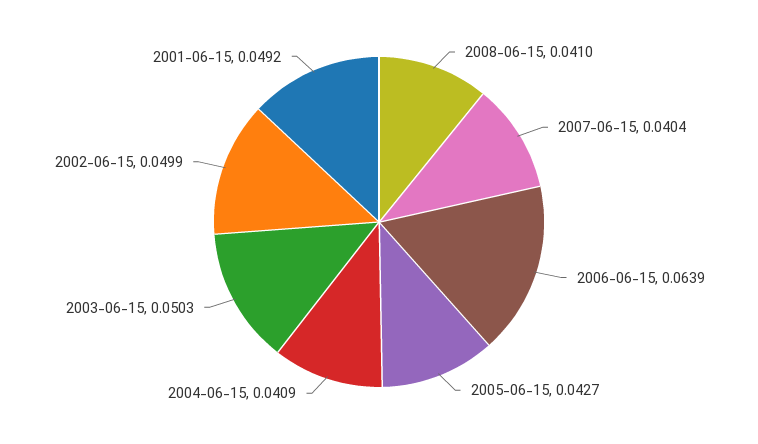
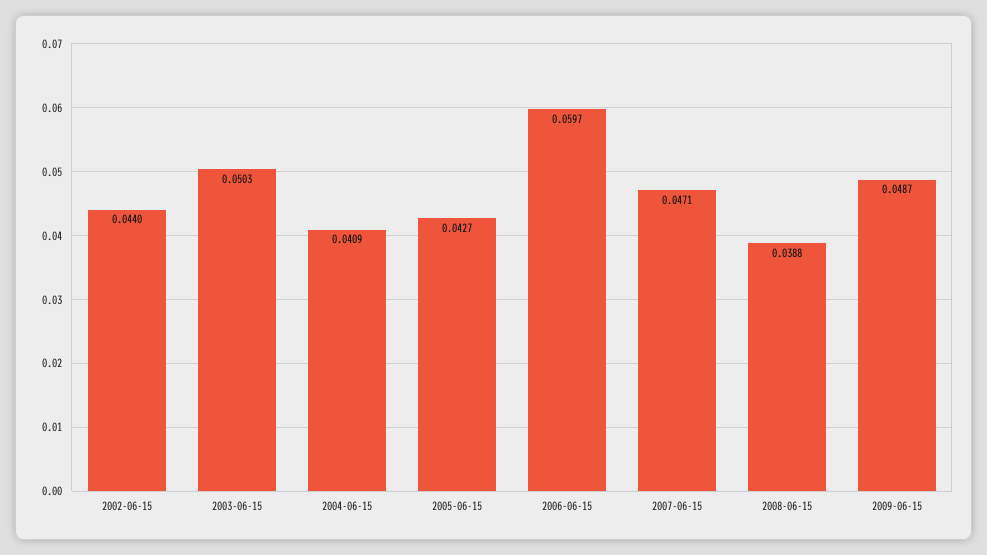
2008-06-15: 0.041 -> 0.0388
2007-06-15: 0.0404 -> 0.0471
2006-06-15: 0.0639 -> 0.0597
2002-06-15: 0.0499 -> 0.044
2001-06-15: 0.0492 -> none
2009-06-15: none -> 0.0487

